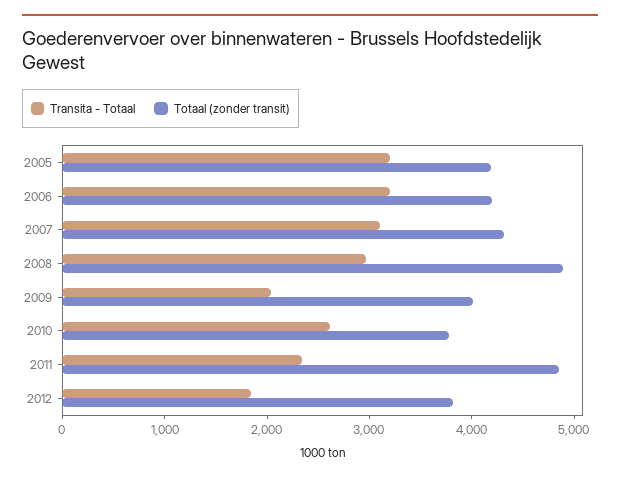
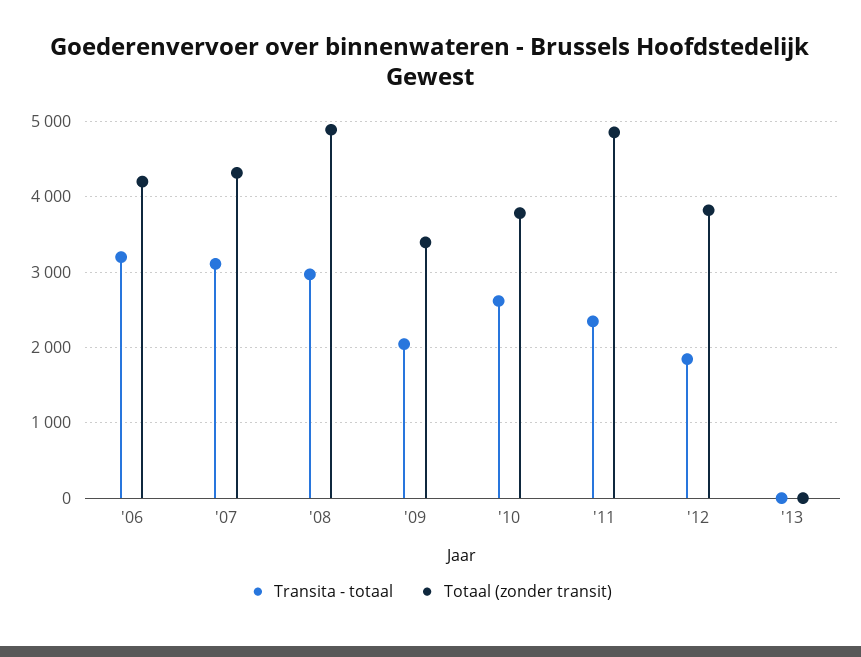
Transita - Totaal, 2005: 3200 -> none
Totaal (zonder transit), 2005: 4200 -> none
Totaal (zonder transit), 2009: 4000 -> 3400
Transita - Totaal, '13: none -> 0
Totaal (zonder transit), '13: none -> 0

